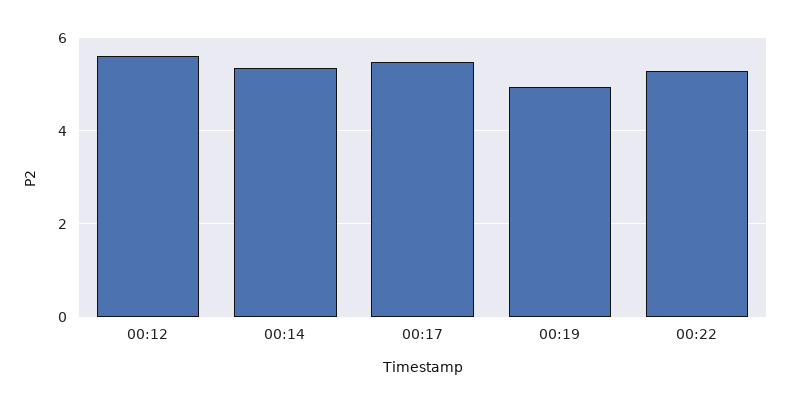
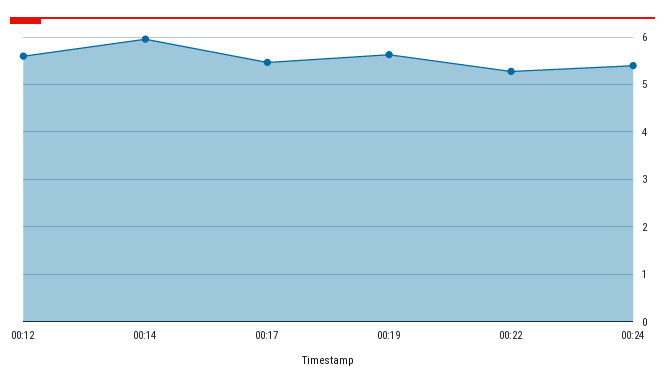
00:14: 5.4 -> 6
00:19: 5 -> 5.6
00:24: none -> 5.4

